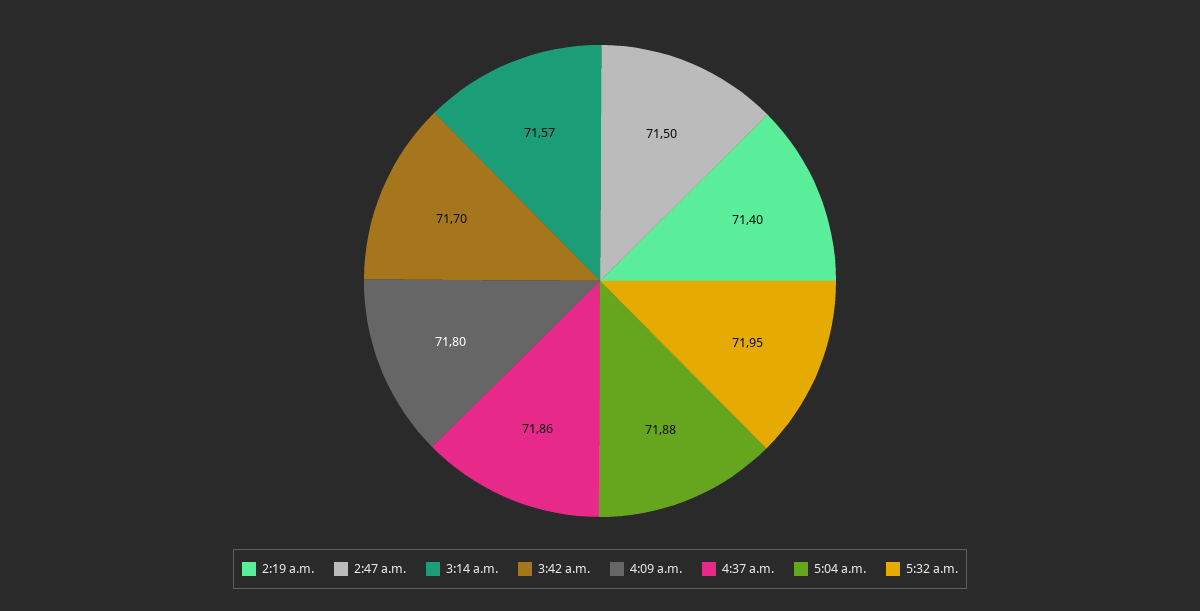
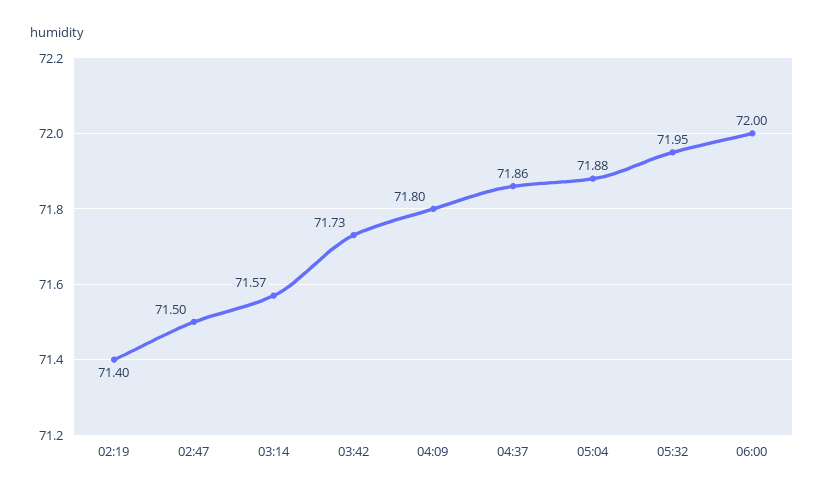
3:42 a.m.: 71.7 -> 71.73
06:00: none -> 72

